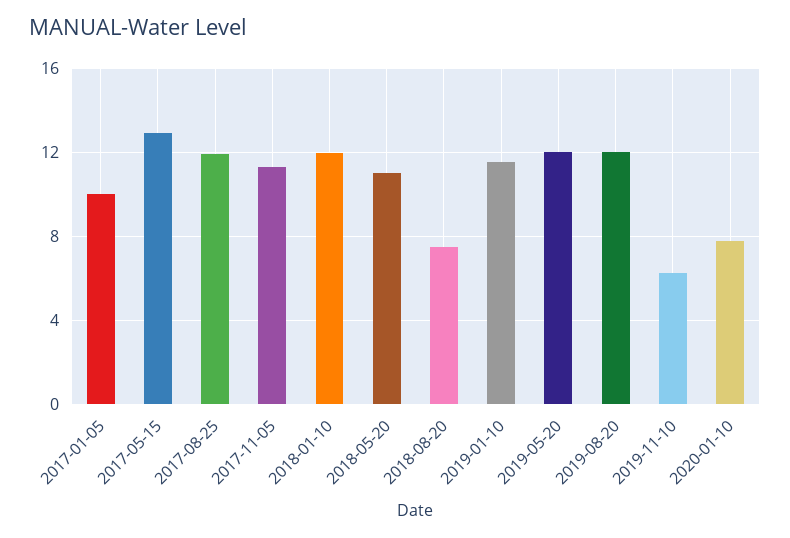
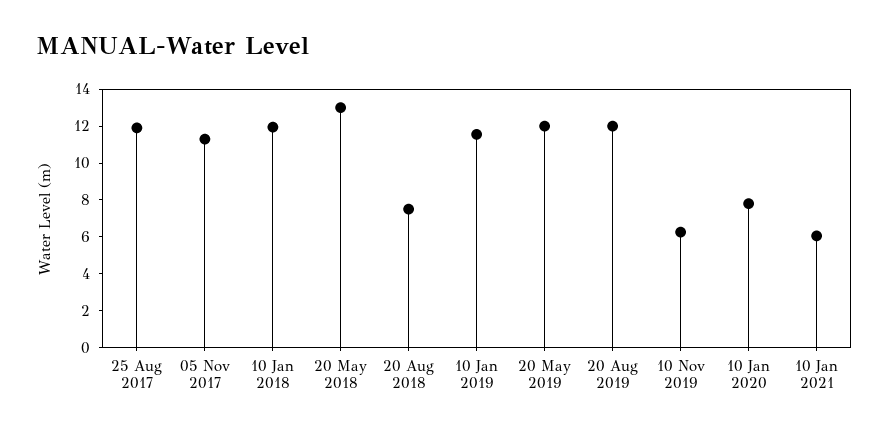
2017-01-05: 10 -> none
2017-05-15: 13 -> none
2018-05-20: 11 -> 13
10 Jan 2021: none -> 6

